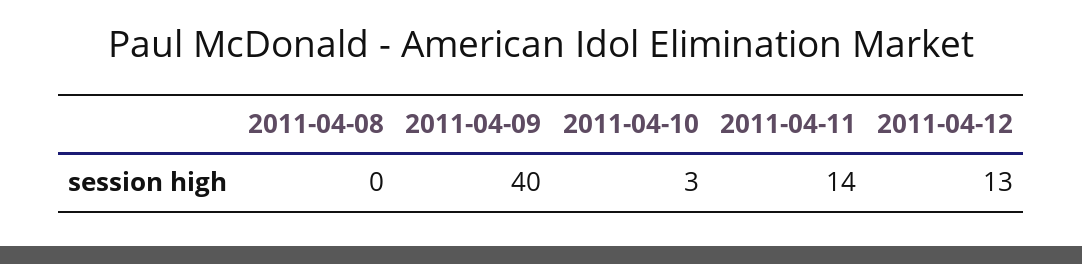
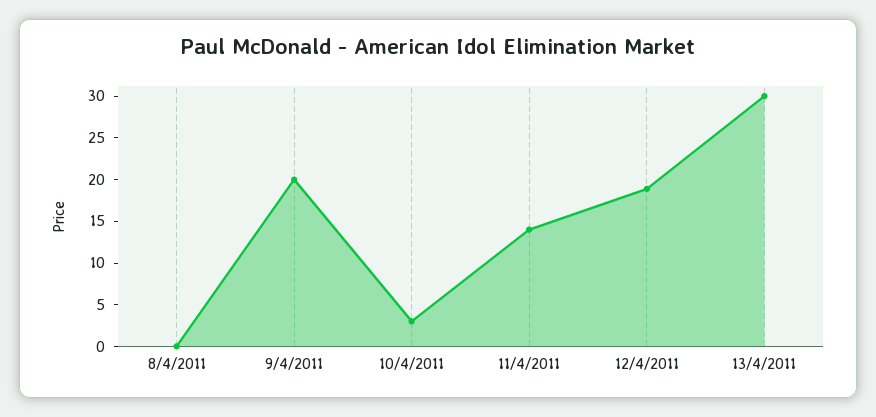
2011-04-09: 40 -> 20
2011-04-12: 13 -> 19
13/4/2011: none -> 30

